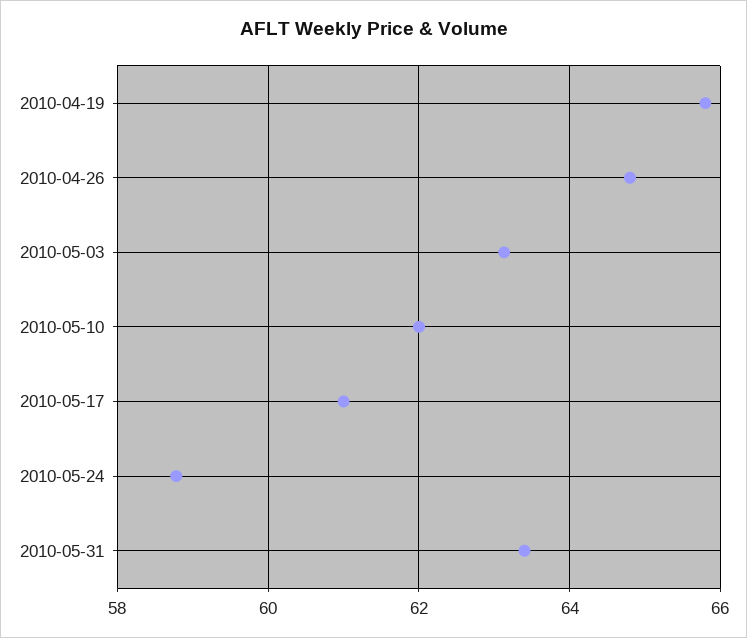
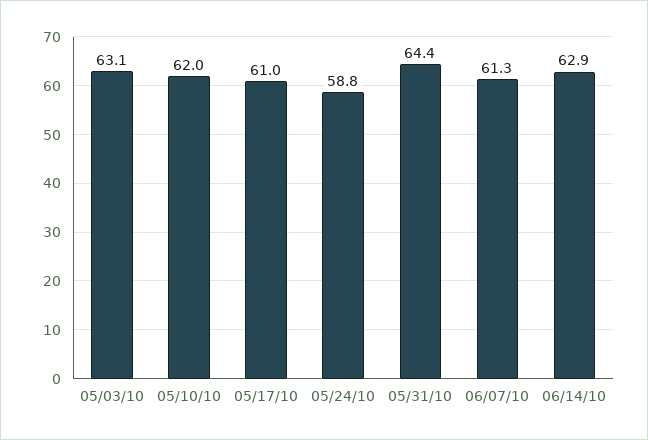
2010-04-19: 65.8 -> none
2010-04-26: 64.8 -> none
2010-05-31: 63.4 -> 64.4
06/07/10: none -> 61.3
06/14/10: none -> 62.9

